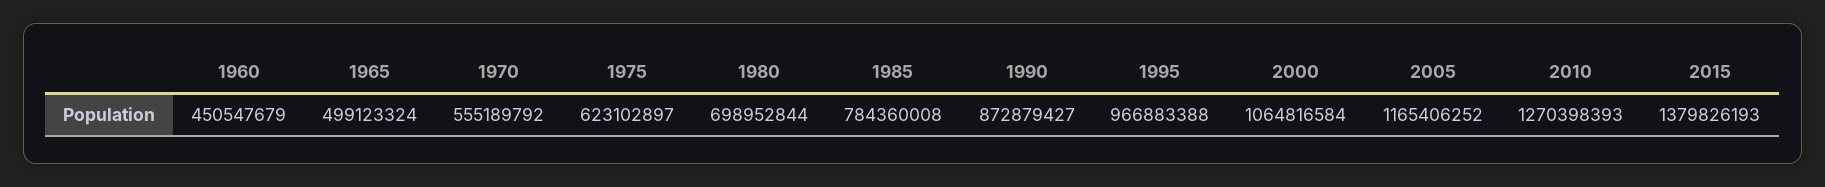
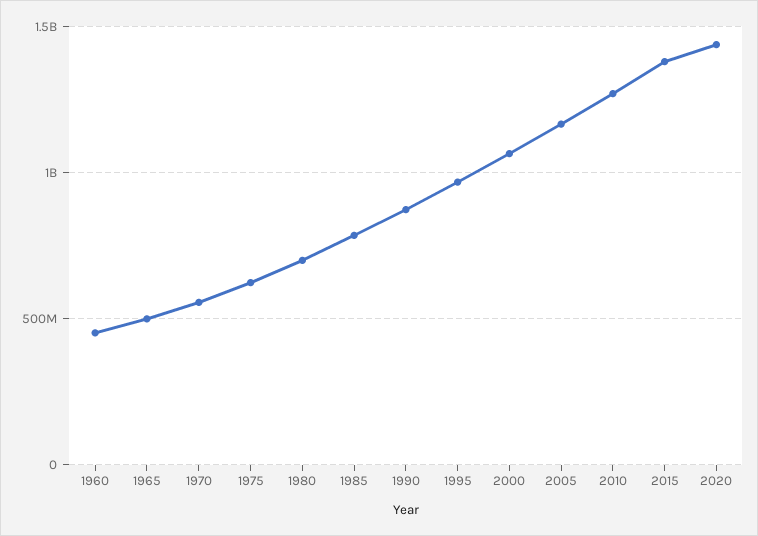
2020: none -> 1450000000

